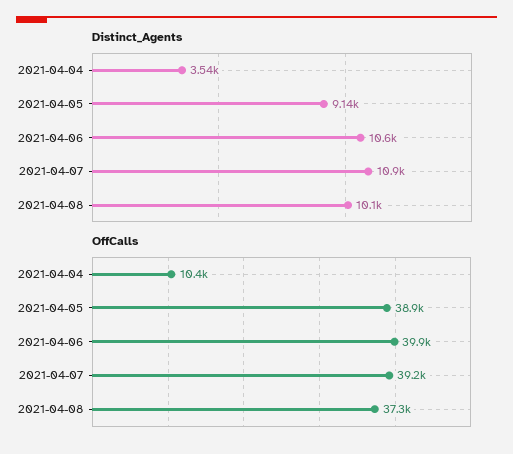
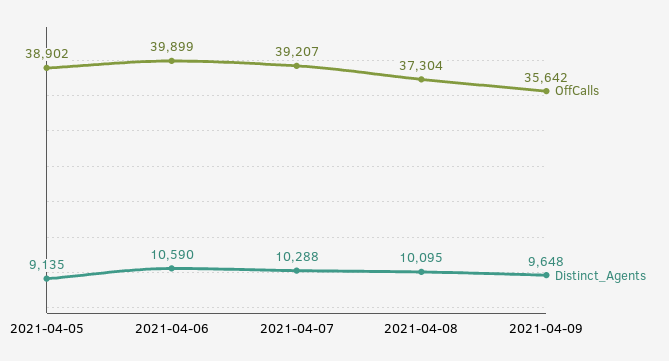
Distinct_Agents, 2021-04-04: 3540 -> none
Distinct_Agents, 2021-04-07: 10900 -> 10288
OffCalls, 2021-04-04: 10400 -> none
OffCalls, 2021-04-09: none -> 35642
Distinct_Agents, 2021-04-09: none -> 9648

